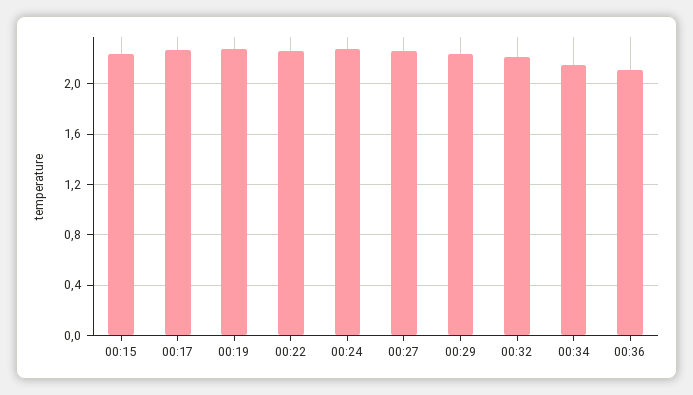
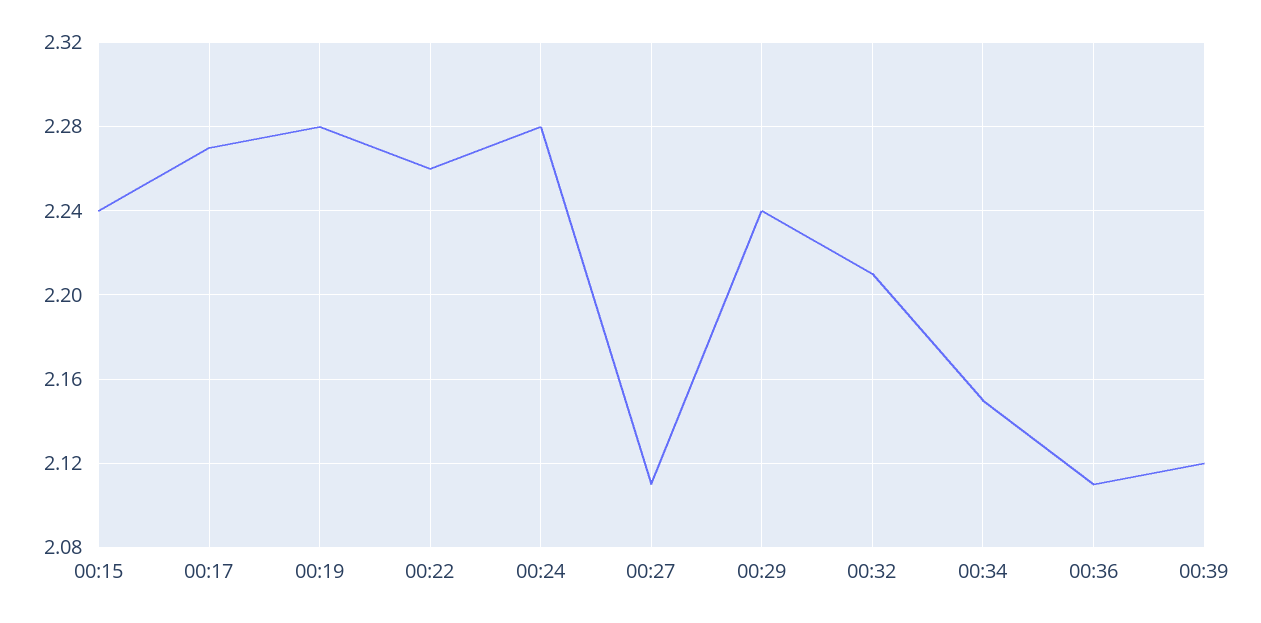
00:27: 2.25 -> 2.11
00:39: none -> 2.12

